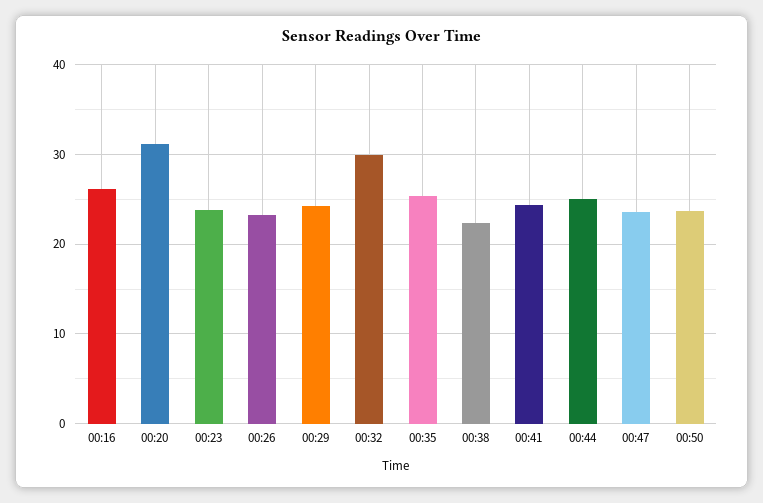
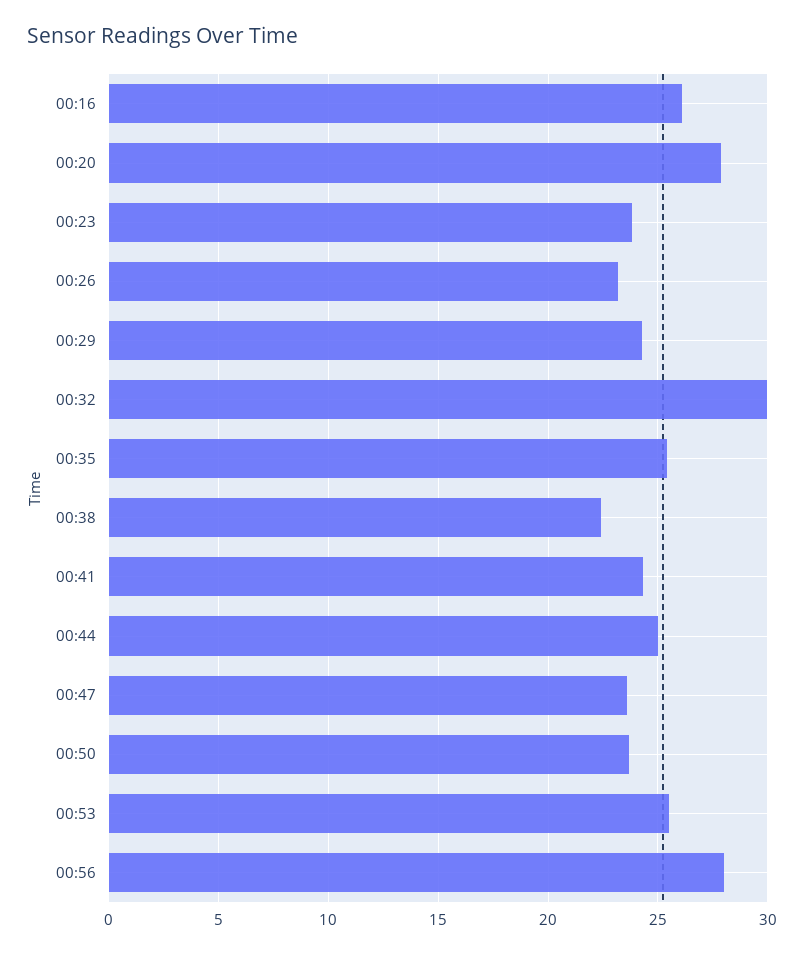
00:20: 31 -> 28
00:53: none -> 25.5
00:56: none -> 28

